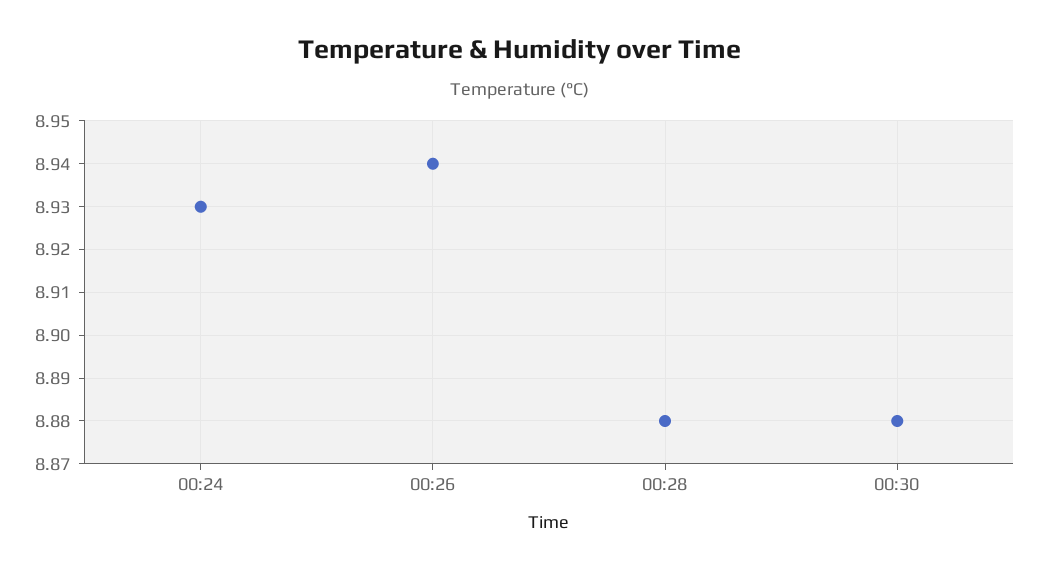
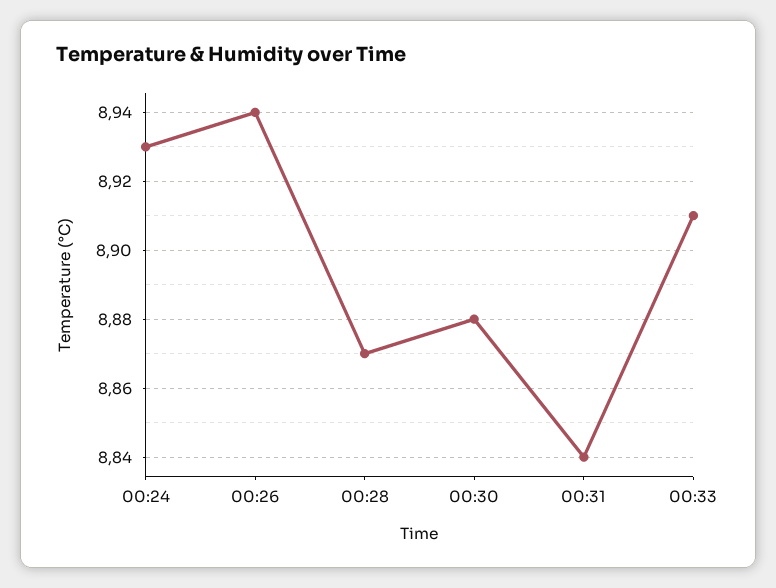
00:28: 8.88 -> 8.87
00:31: none -> 8.84
00:33: none -> 8.91

